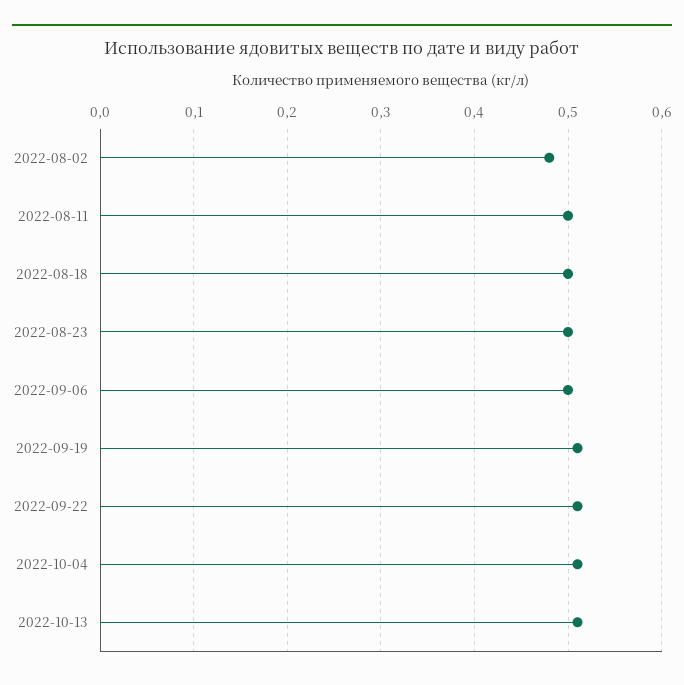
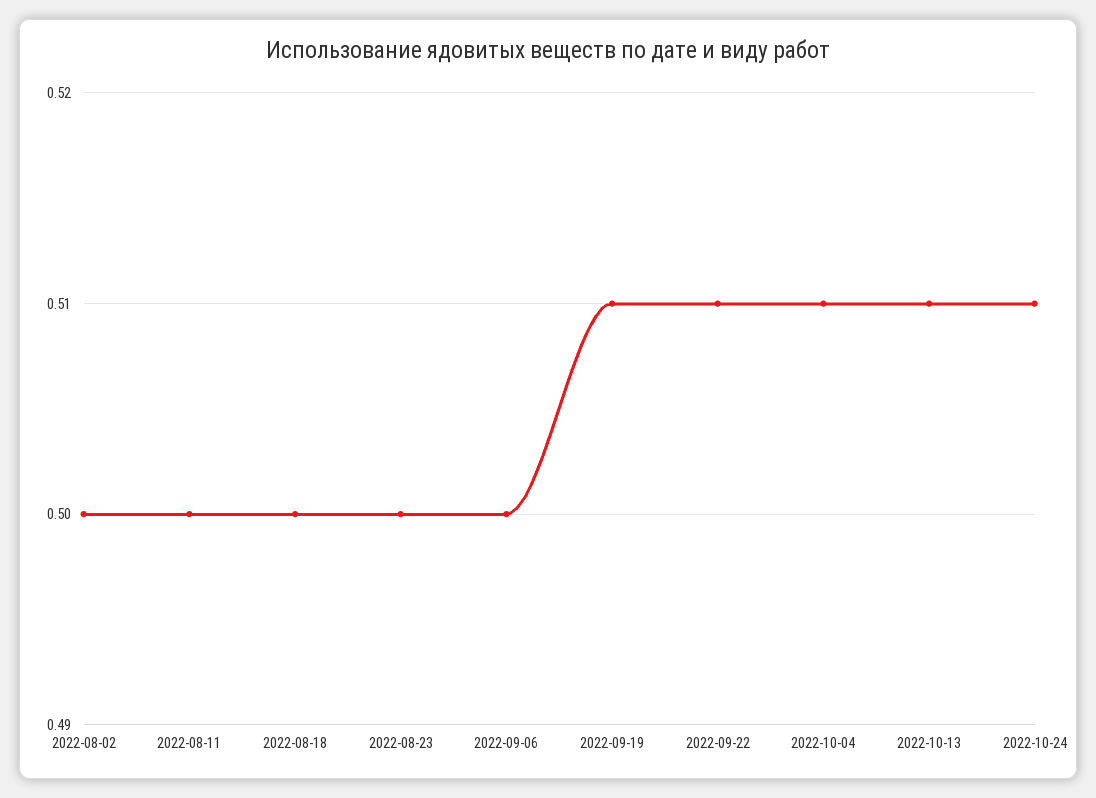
2022-08-02: 0.48 -> 0.5
2022-10-24: none -> 0.51

